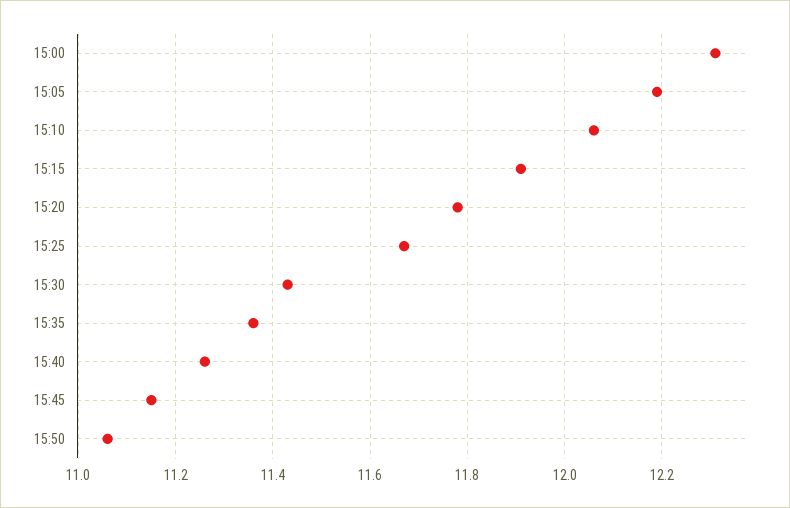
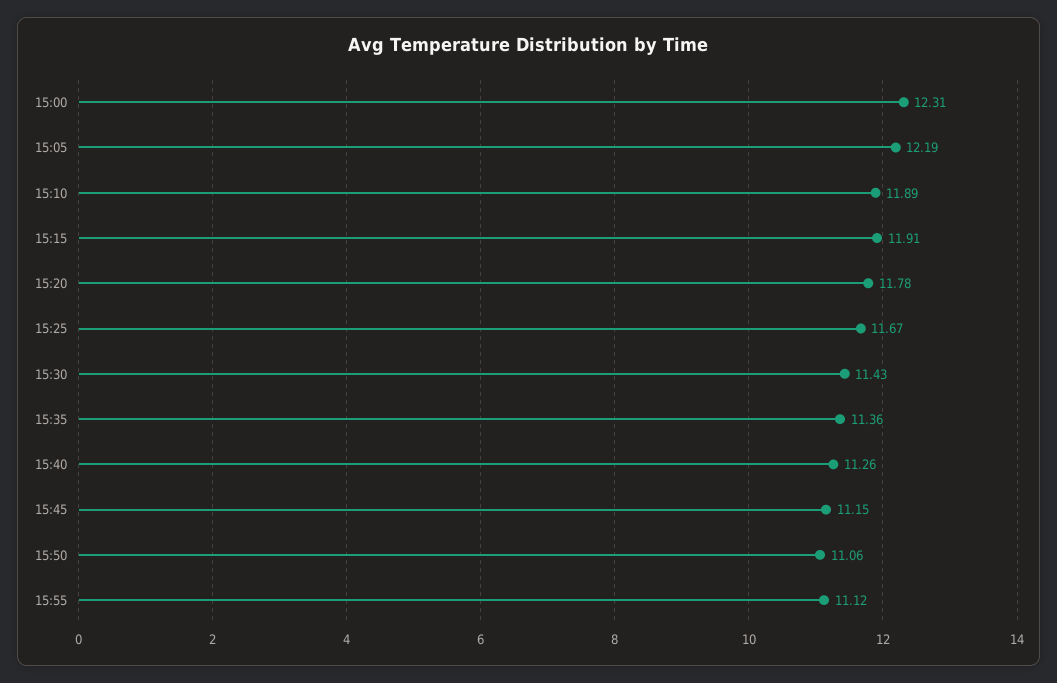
15:10: 12.05 -> 11.89
15:55: none -> 11.12

